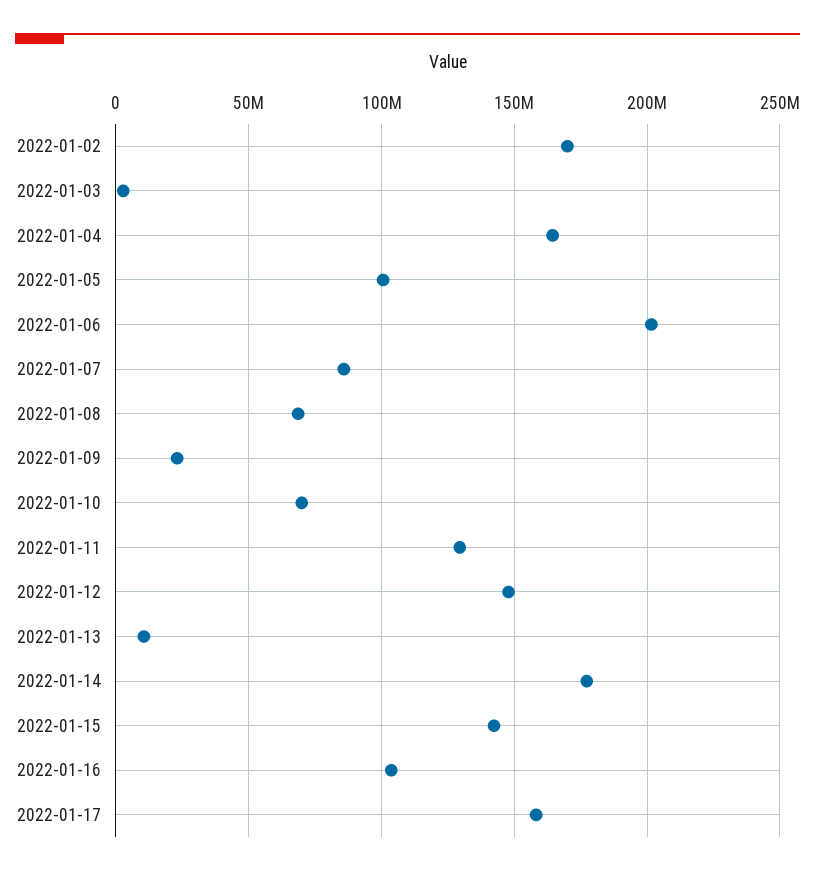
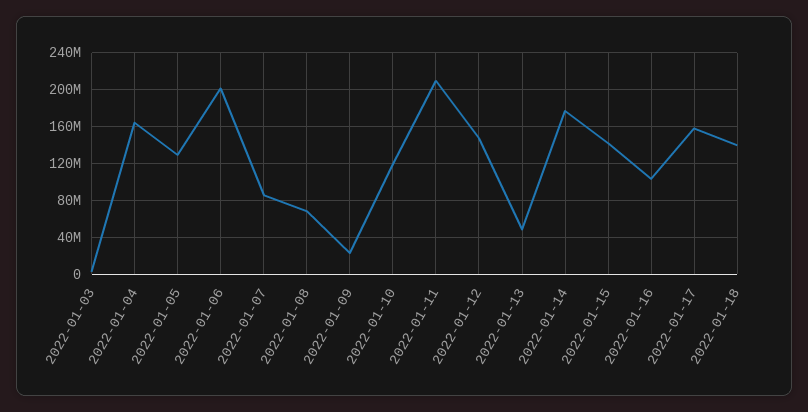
2022-01-02: 170000000 -> none
2022-01-05: 100000000 -> 130000000
2022-01-10: 70000000 -> 120000000
2022-01-11: 130000000 -> 210000000
2022-01-13: 10000000 -> 50000000
2022-01-18: none -> 140000000

